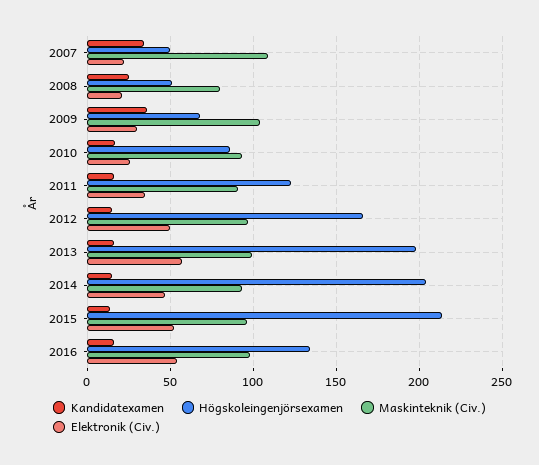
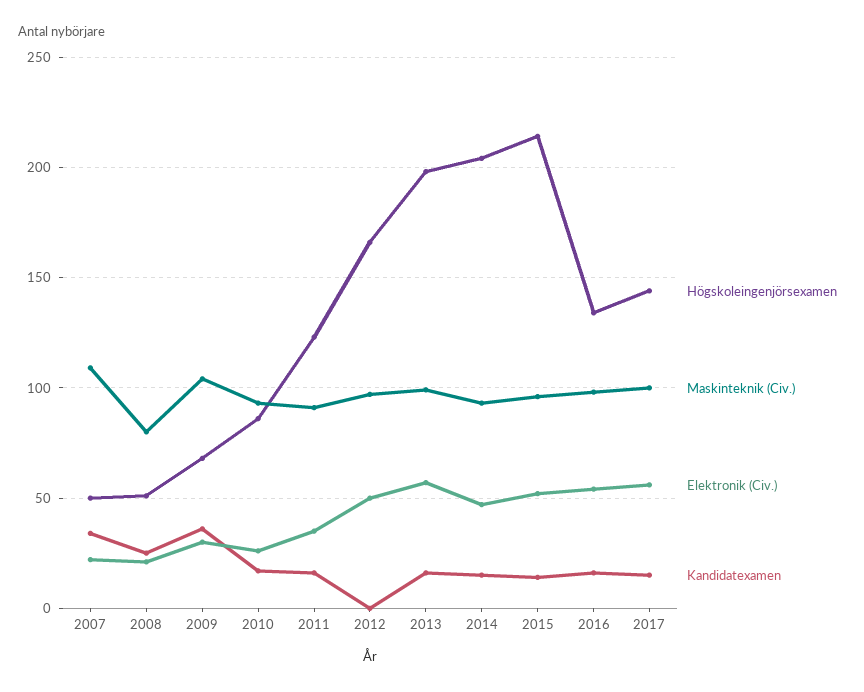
Kandidatexamen, 2012: 15 -> 0
Högskoleingenjörsexamen, 2017: none -> 145
Maskinteknik (Civ.), 2017: none -> 100
Elektronik (Civ.), 2017: none -> 55
Kandidatexamen, 2017: none -> 15

